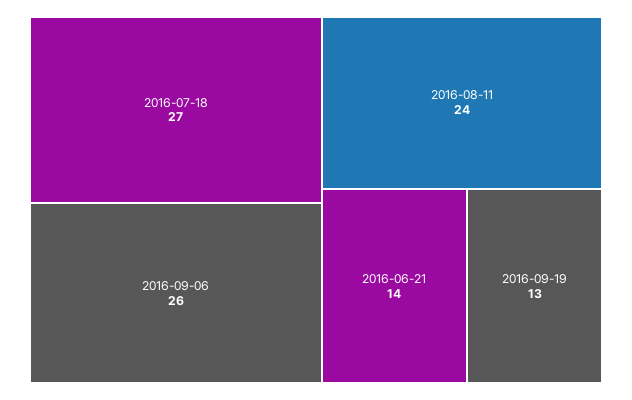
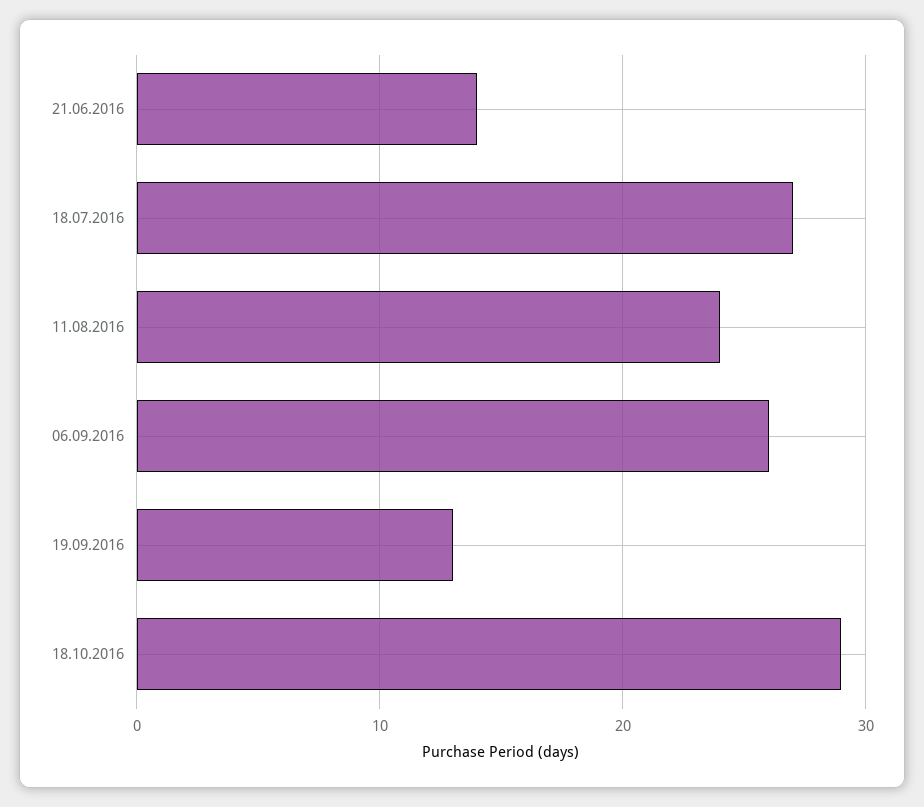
18.10.2016: none -> 29

